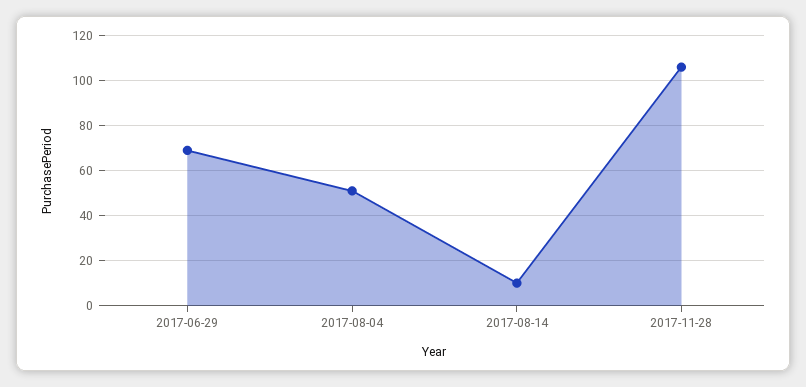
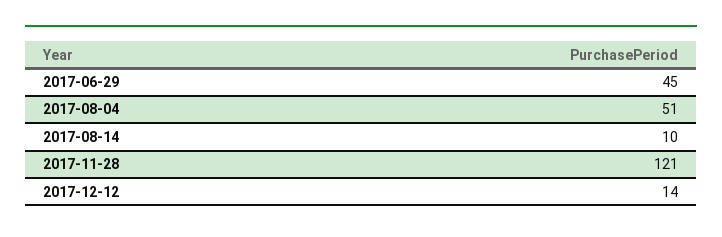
2017-06-29: 70 -> 45
2017-11-28: 105 -> 121
2017-12-12: none -> 14

